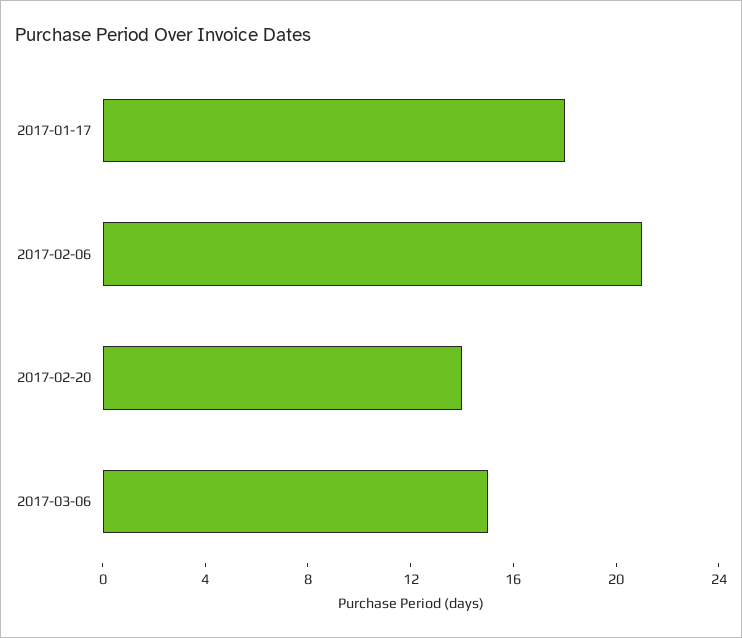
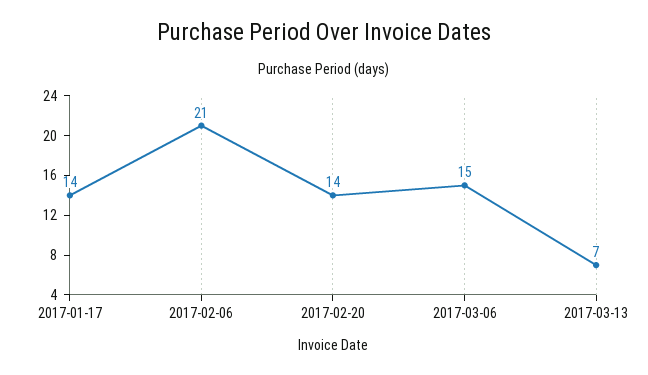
2017-01-17: 18 -> 14
2017-03-13: none -> 7

